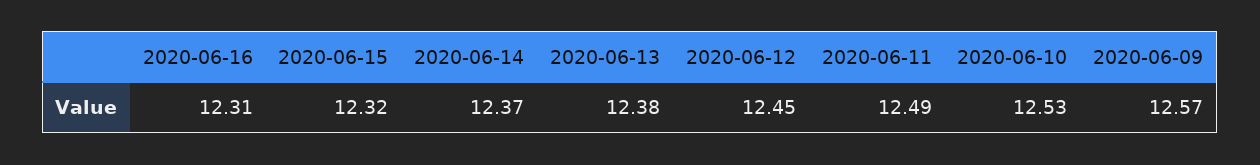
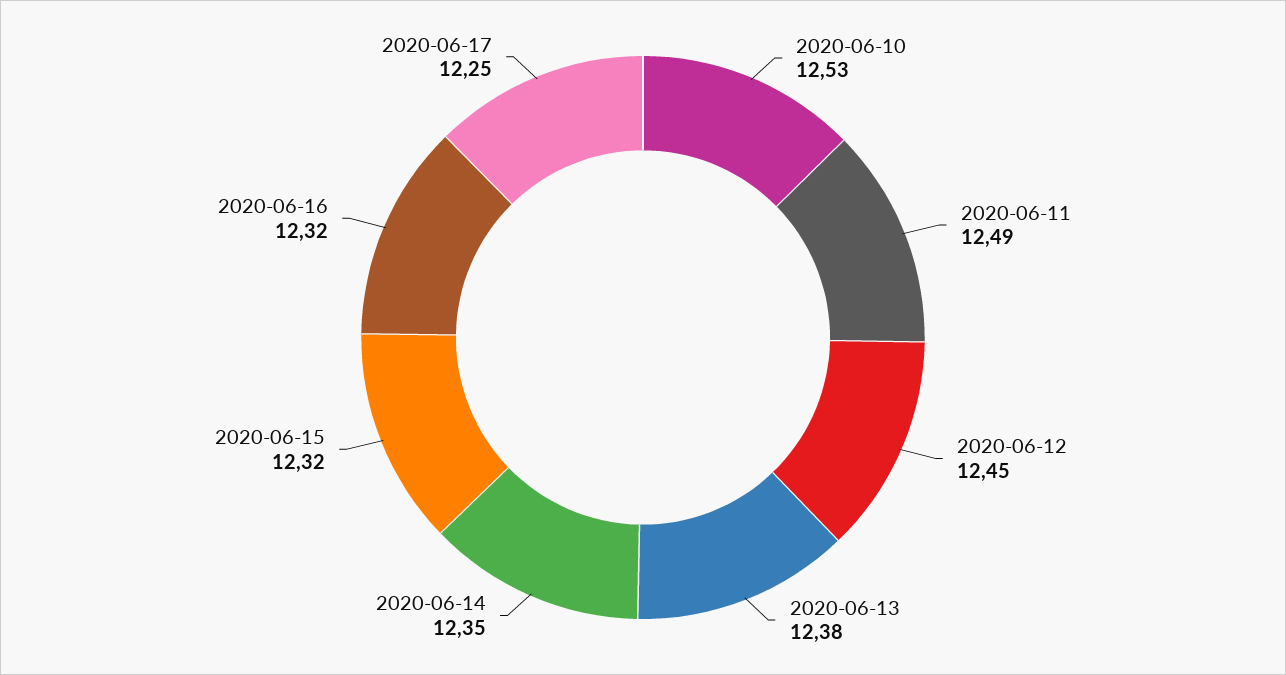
2020-06-16: 12.31 -> 12.32
2020-06-14: 12.37 -> 12.35
2020-06-09: 12.57 -> none
2020-06-17: none -> 12.25

